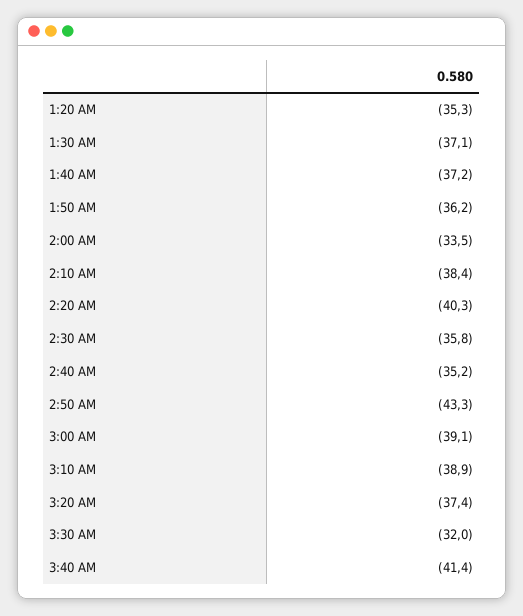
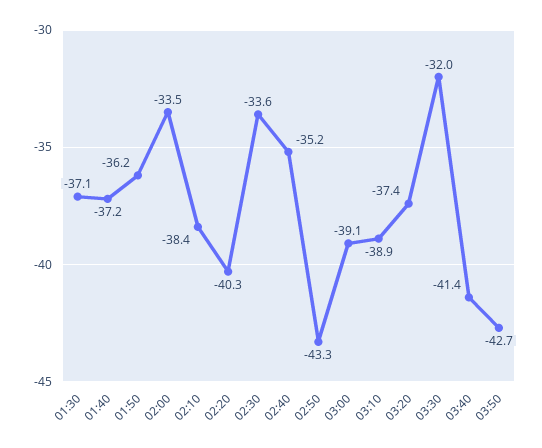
1:20 AM: -35.3 -> none
2:30 AM: -35.8 -> -33.6
03:50: none -> -42.7

